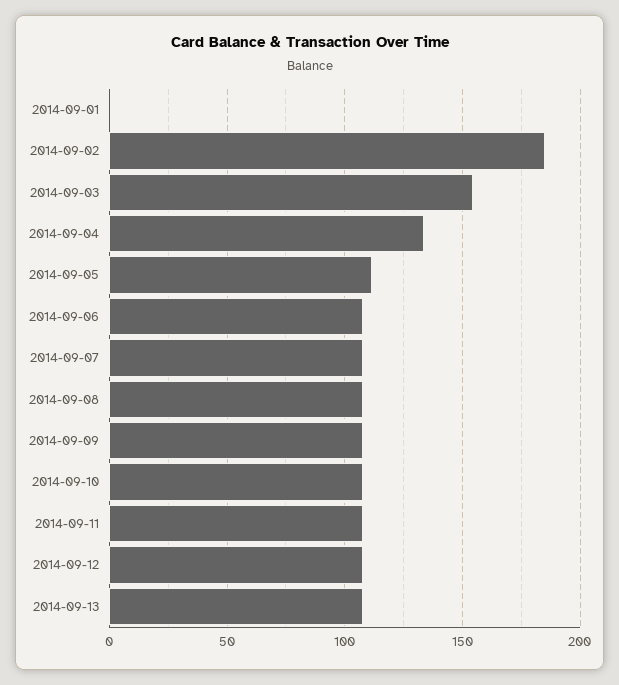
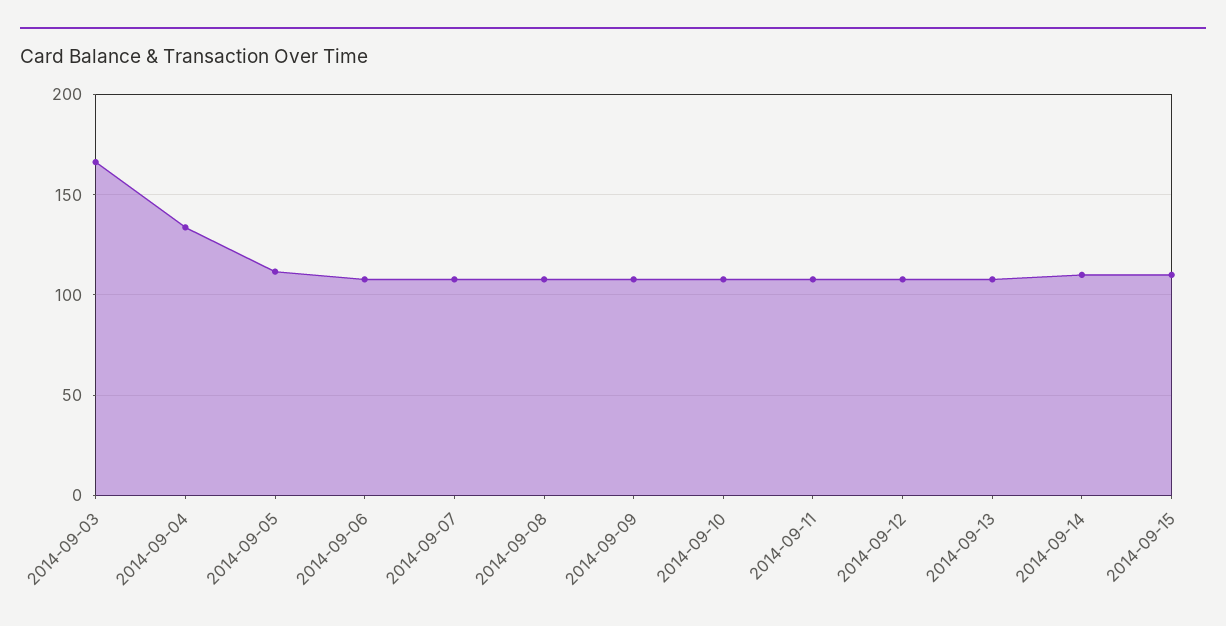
2014-09-01: 0 -> none
2014-09-02: 185 -> none
2014-09-03: 155 -> 165
2014-09-14: none -> 110
2014-09-15: none -> 110

